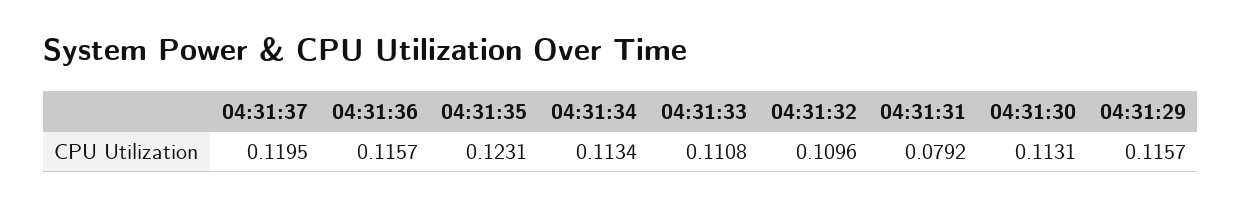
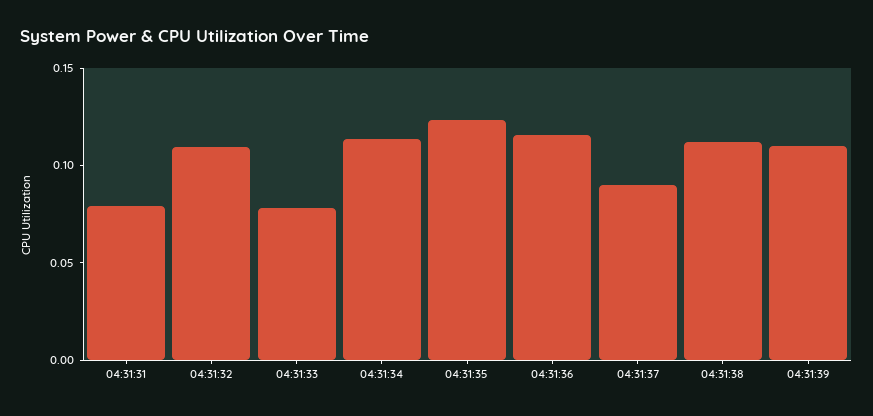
04:31:37: 0.1195 -> 0.09
04:31:33: 0.1108 -> 0.08
04:31:30: 0.1131 -> none
04:31:29: 0.1157 -> none
04:31:38: none -> 0.11
04:31:39: none -> 0.11

